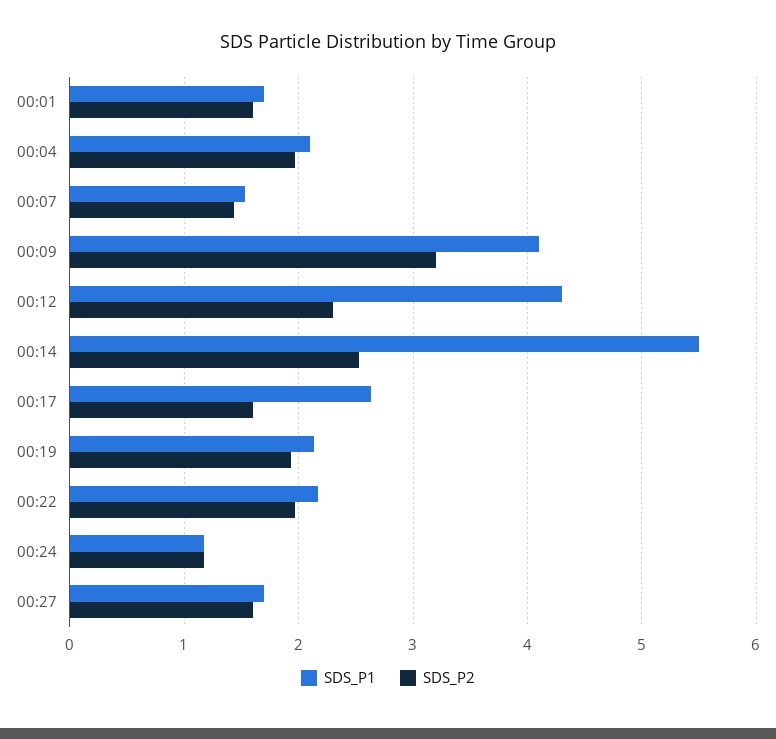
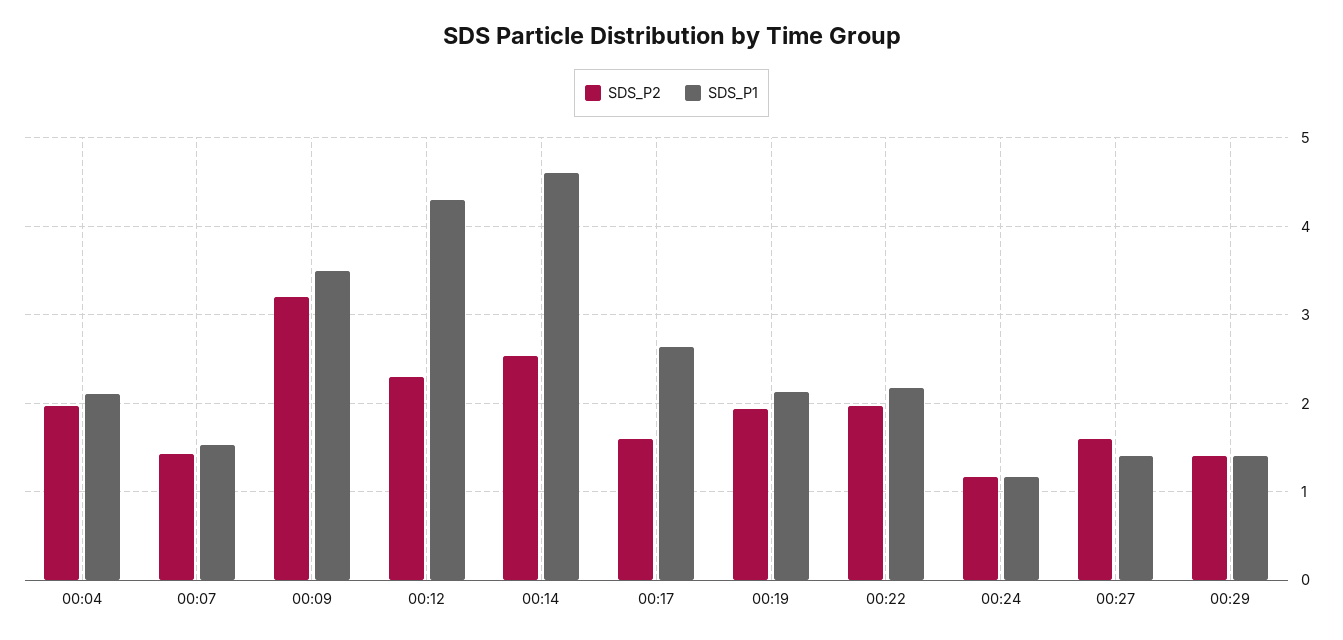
SDS_P1, 00:01: 1.7 -> none
SDS_P2, 00:01: 1.6 -> none
SDS_P1, 00:09: 4.1 -> 3.5
SDS_P1, 00:14: 5.5 -> 4.6
SDS_P1, 00:27: 1.7 -> 1.4
SDS_P2, 00:29: none -> 1.4
SDS_P1, 00:29: none -> 1.4

